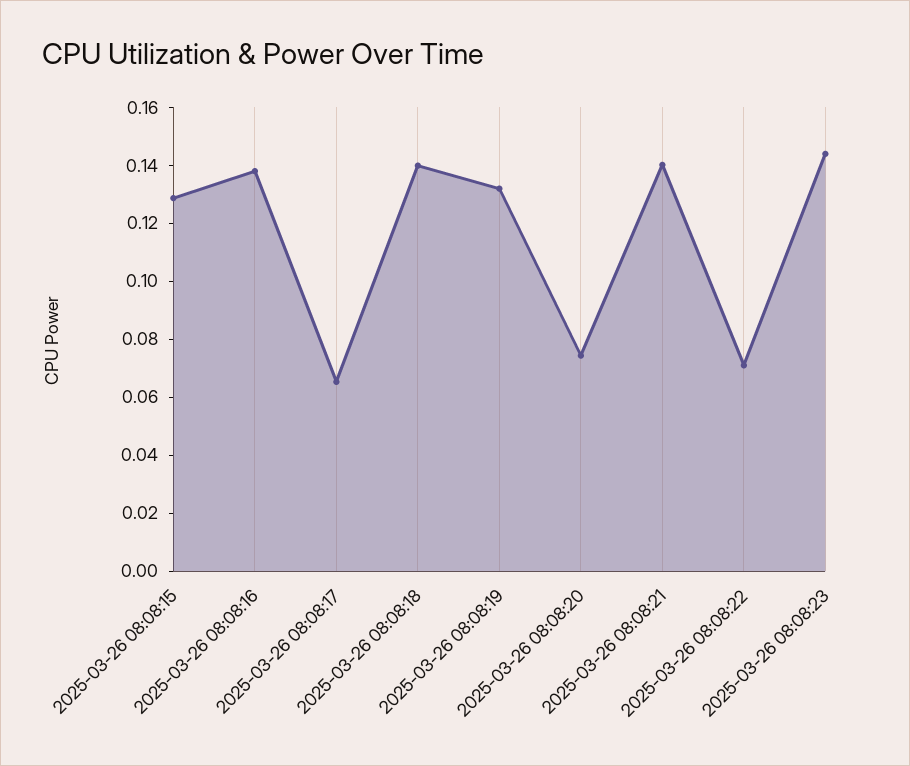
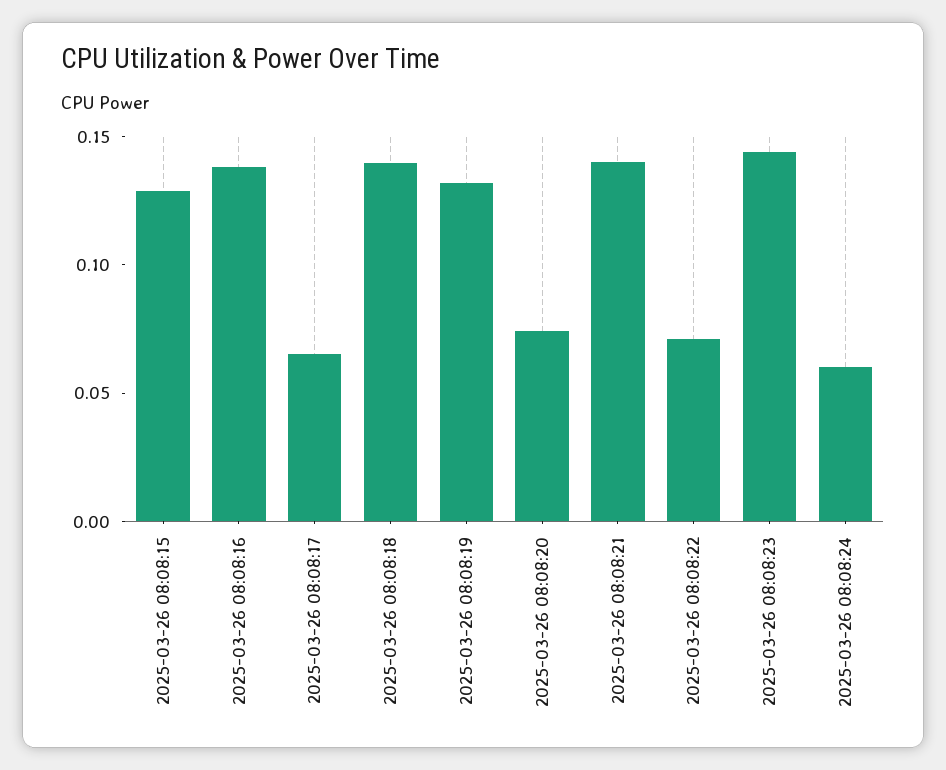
2025-03-26 08:08:24: none -> 0.06

